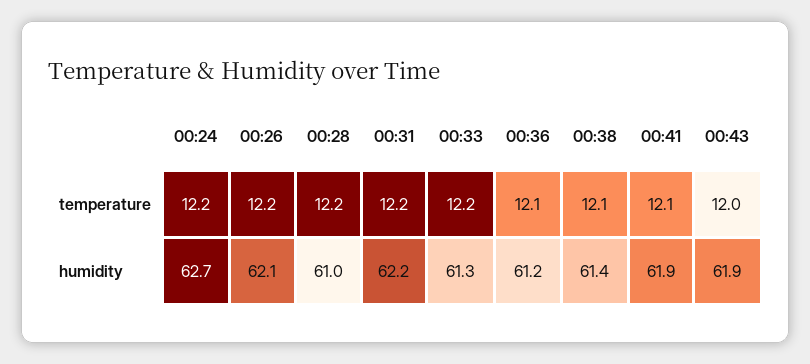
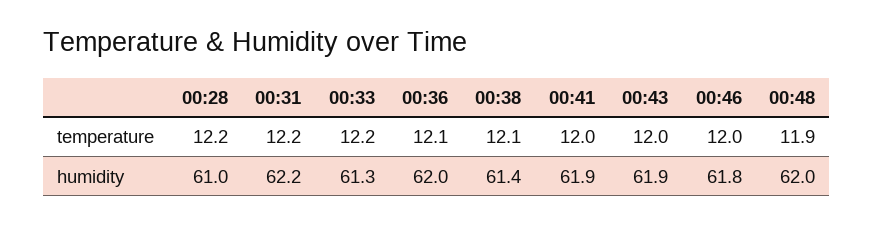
00:24, temperature: 12.2 -> none
00:26, temperature: 12.2 -> none
00:41, temperature: 12.1 -> 12
00:24, humidity: 62.7 -> none
00:26, humidity: 62.1 -> none
00:36, humidity: 61.2 -> 62
00:46, temperature: none -> 12
00:48, temperature: none -> 11.9
00:46, humidity: none -> 61.8
00:48, humidity: none -> 62

